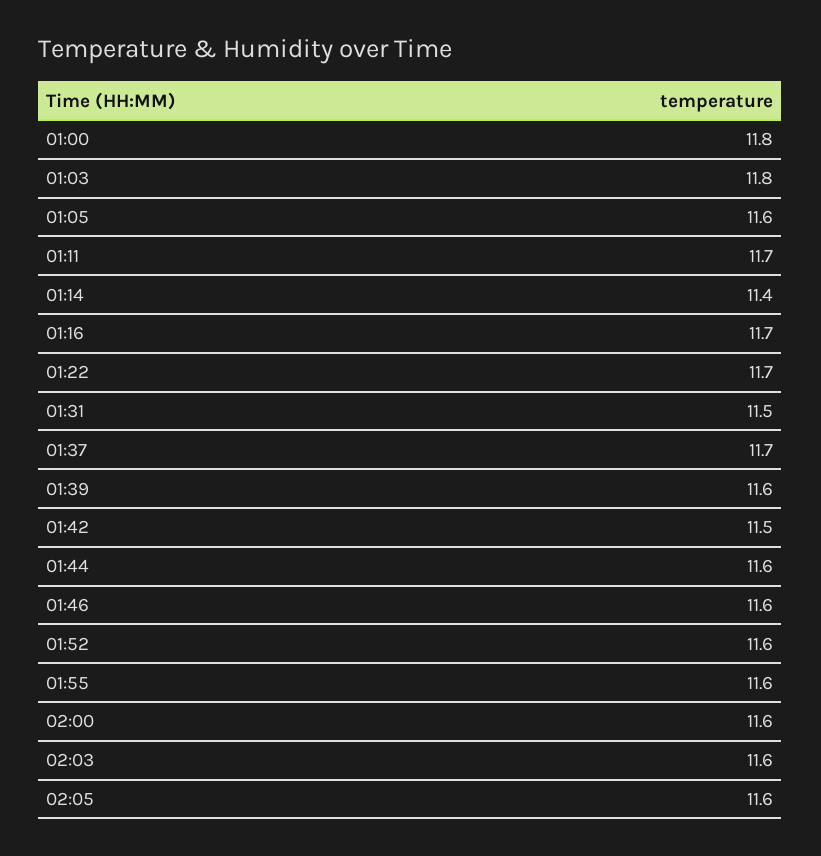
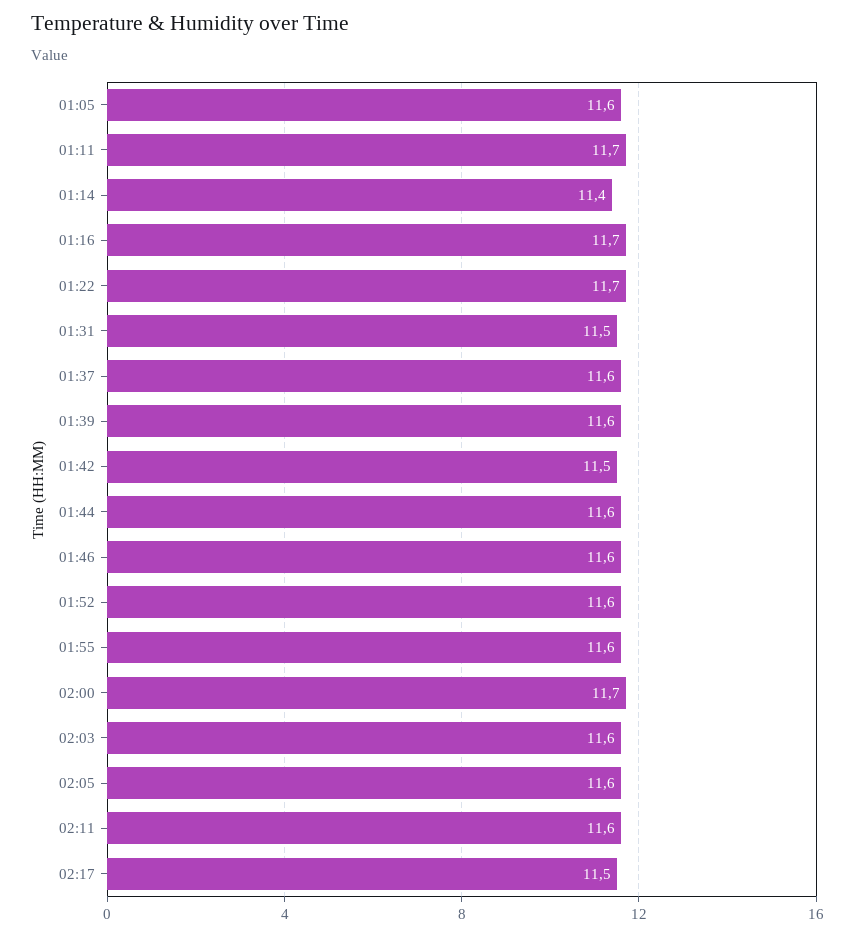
01:00: 11.8 -> none
01:03: 11.8 -> none
01:37: 11.7 -> 11.6
02:00: 11.6 -> 11.7
02:11: none -> 11.6
02:17: none -> 11.5

